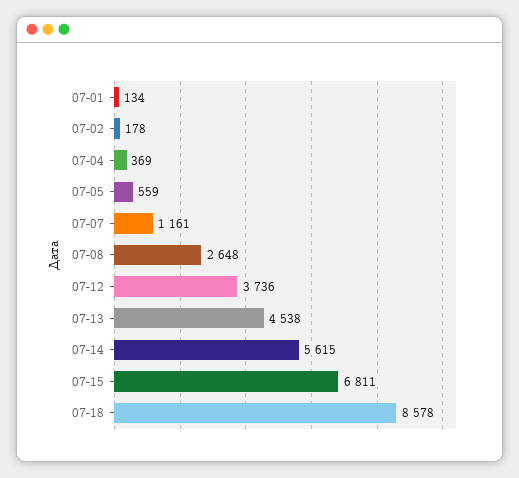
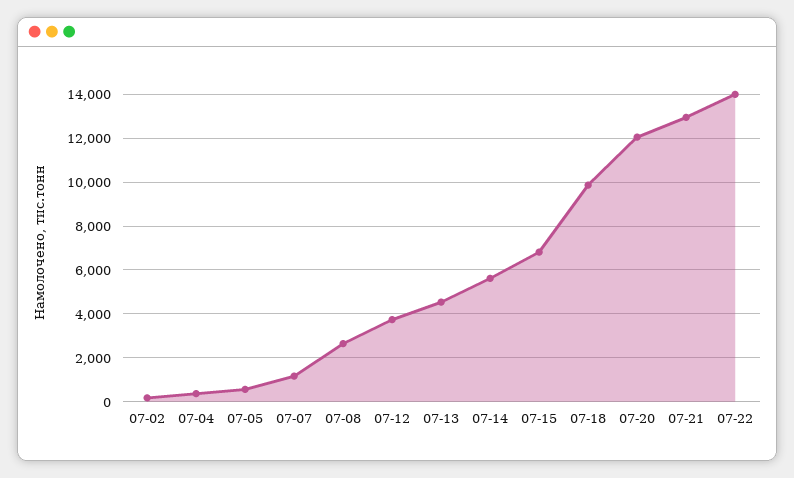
07-01: 134 -> none
07-18: 8578 -> 10000
07-20: none -> 12000
07-21: none -> 13000
07-22: none -> 14000

